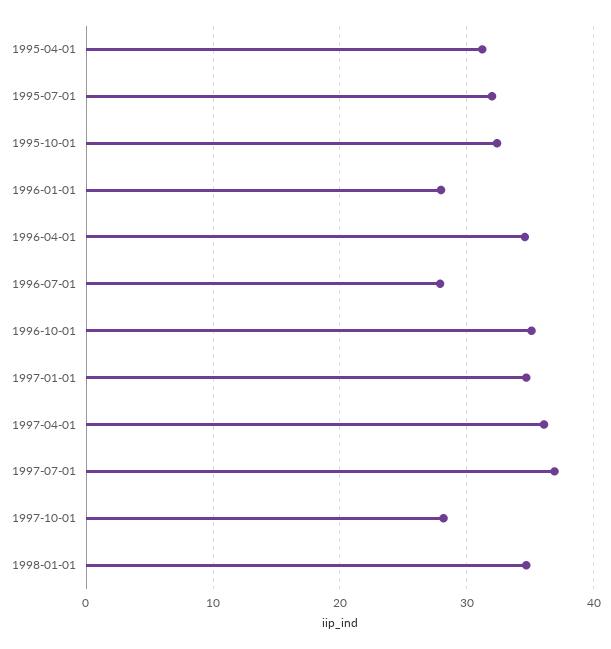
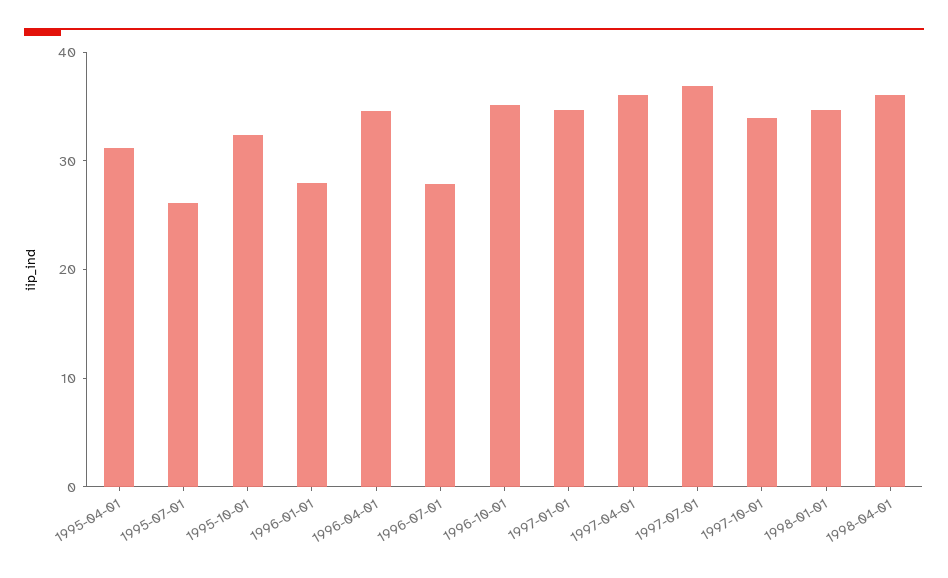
1995-07-01: 32 -> 26
1997-10-01: 28 -> 34
1998-04-01: none -> 36

